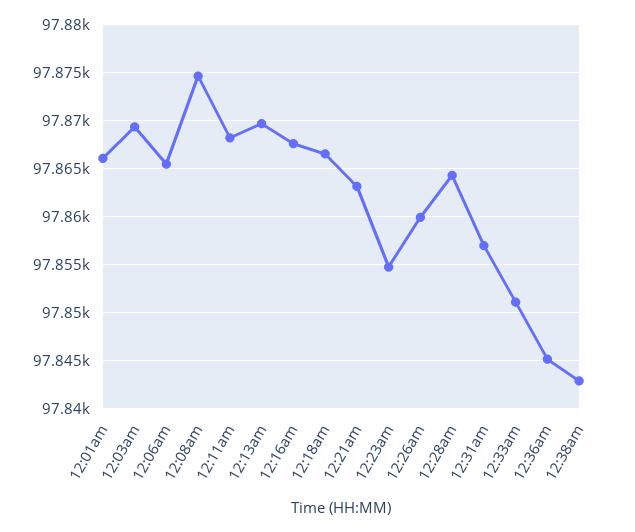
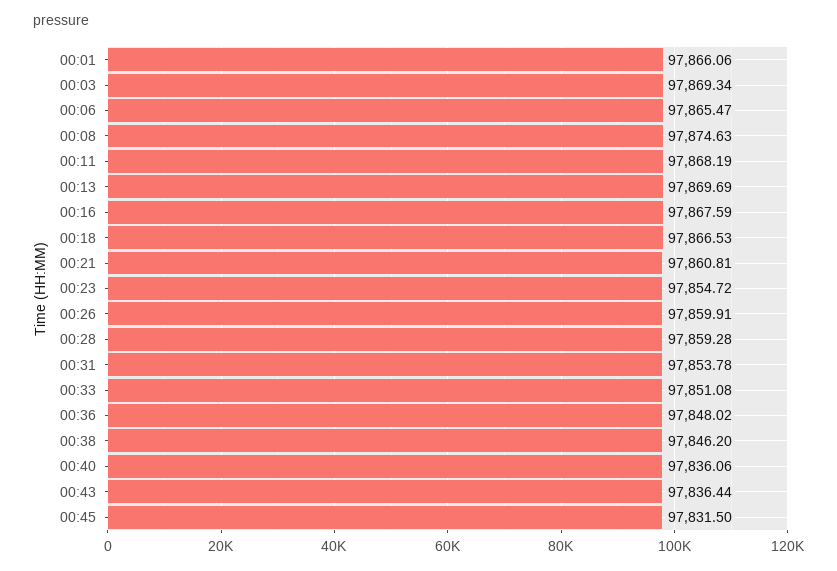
12:21am: 97863 -> 97860.81
12:28am: 97864 -> 97859.28
12:31am: 97857 -> 97853.78
12:36am: 97845 -> 97848.02
12:38am: 97843 -> 97846.2
00:40: none -> 97836.06
00:43: none -> 97836.44
00:45: none -> 97831.5

